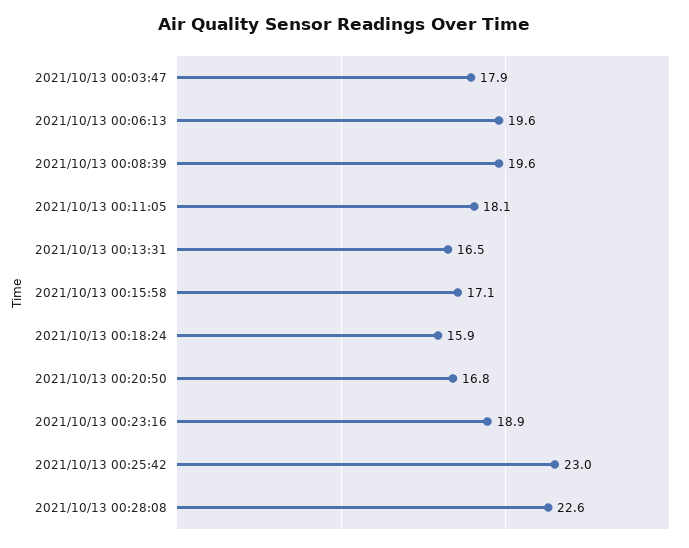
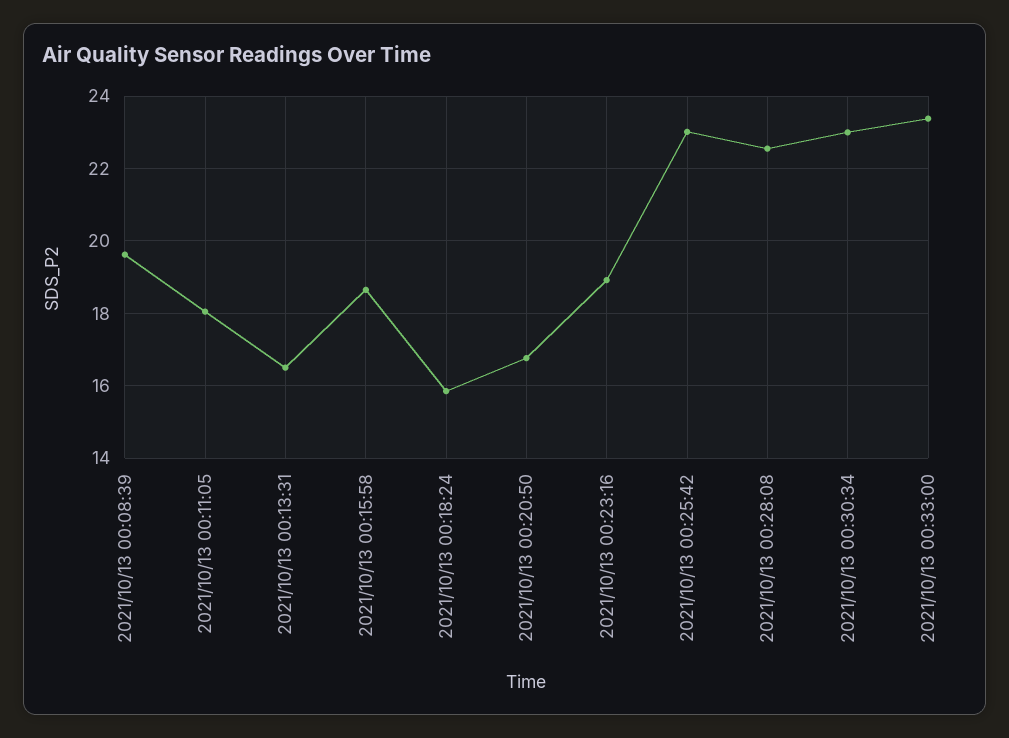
2021/10/13 00:03:47: 17.9 -> none
2021/10/13 00:06:13: 19.6 -> none
2021/10/13 00:15:58: 17.1 -> 18.6
2021/10/13 00:30:34: none -> 23
2021/10/13 00:33:00: none -> 23.4

